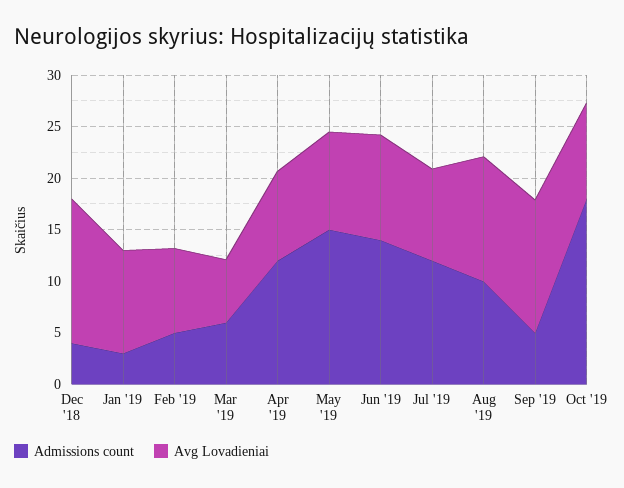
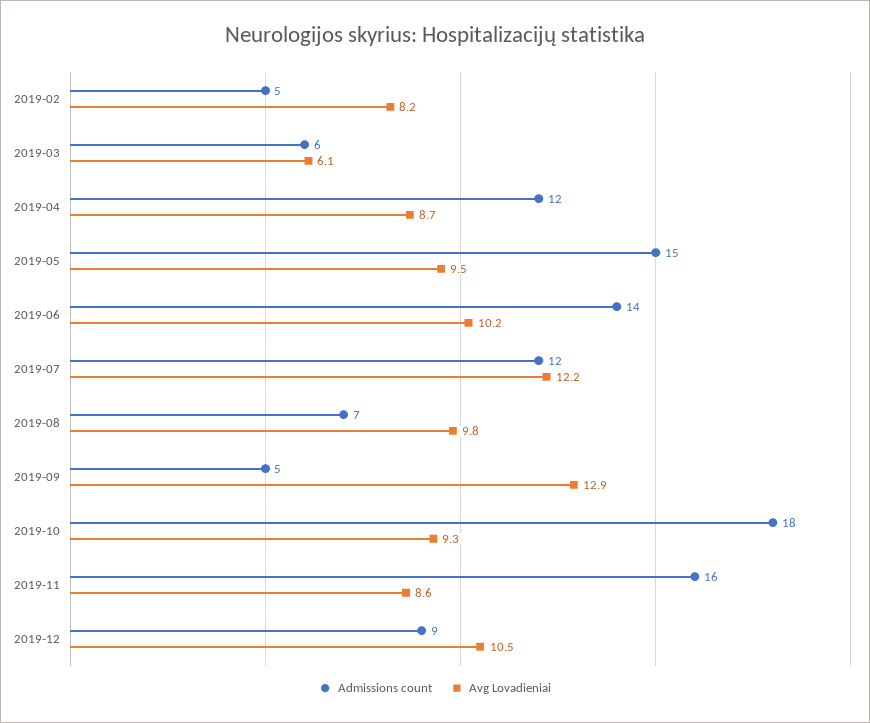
Admissions count, Dec '18: 4 -> none
Avg Lovadieniai, Dec '18: 14 -> none
Admissions count, Jan '19: 3 -> none
Avg Lovadieniai, Jan '19: 10 -> none
Avg Lovadieniai, Jul '19: 9 -> 12.2
Admissions count, Aug '19: 10 -> 7
Avg Lovadieniai, Aug '19: 12 -> 9.8
Admissions count, 2019-11: none -> 16
Avg Lovadieniai, 2019-11: none -> 8.6
Admissions count, 2019-12: none -> 9
Avg Lovadieniai, 2019-12: none -> 10.5

